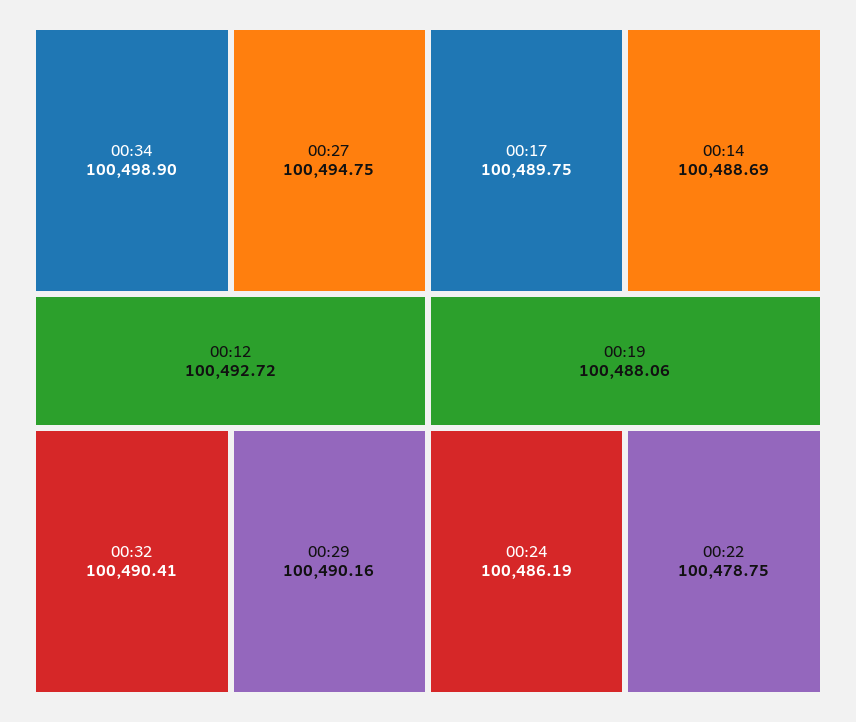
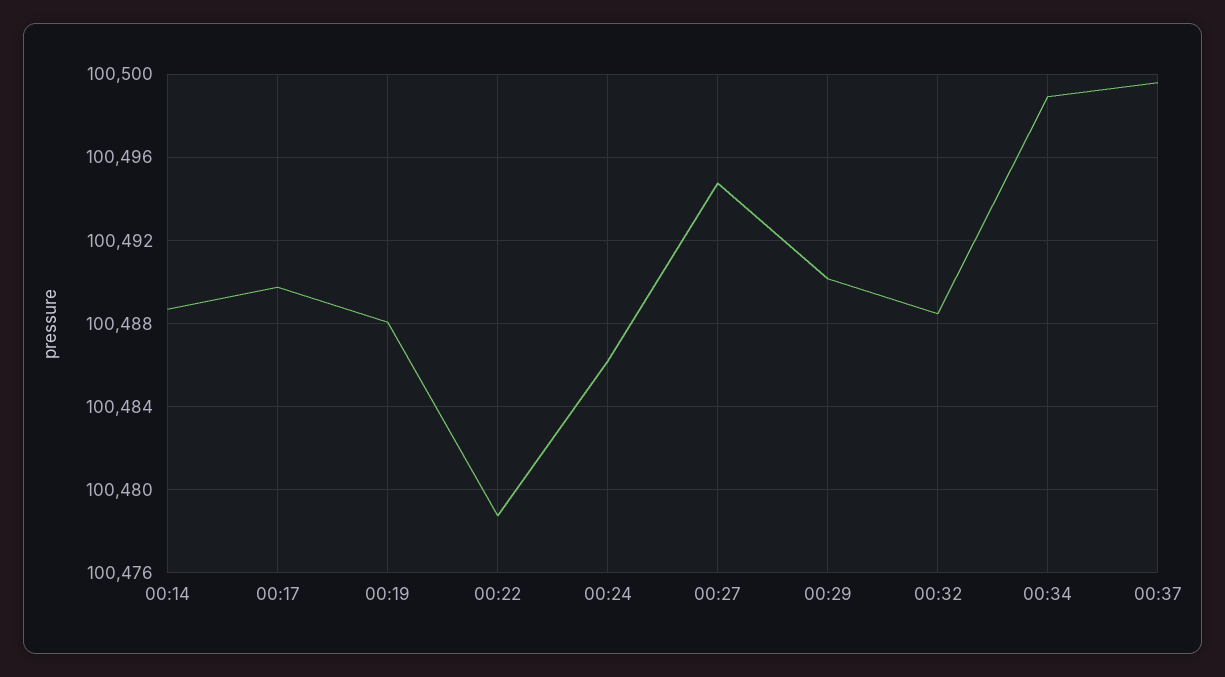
00:12: 100492.72 -> none
00:32: 100490.41 -> 100488.5
00:37: none -> 100499.5

